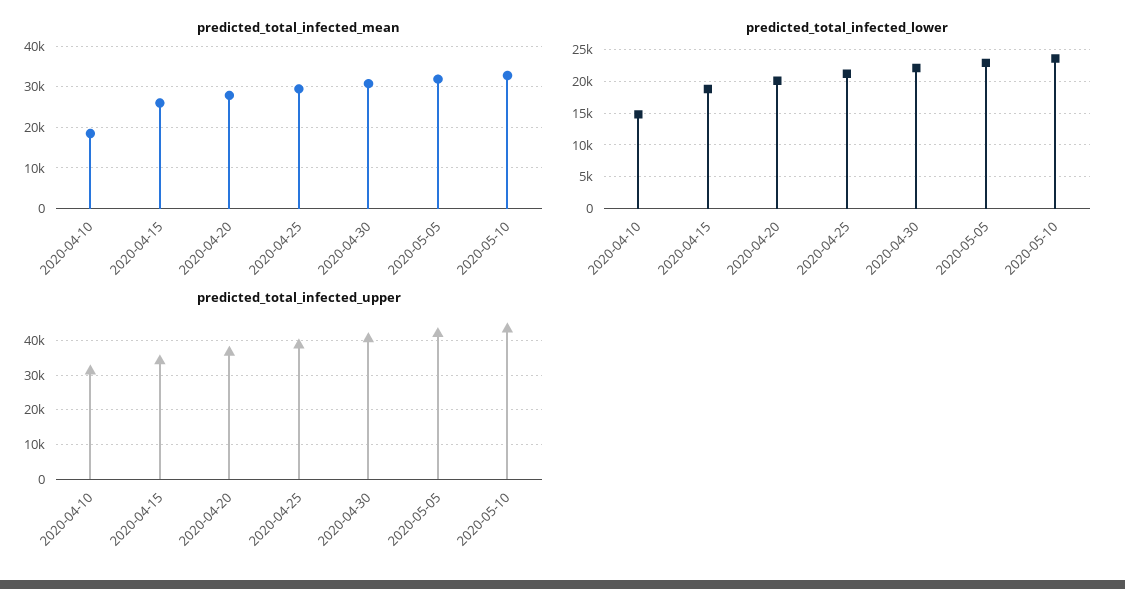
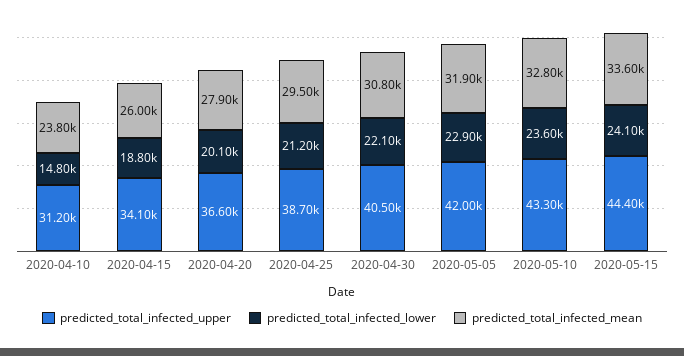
predicted_total_infected_mean, 2020-04-10: 18000 -> 23800
predicted_total_infected_upper, 2020-05-15: none -> 44400
predicted_total_infected_lower, 2020-05-15: none -> 24100
predicted_total_infected_mean, 2020-05-15: none -> 33600

